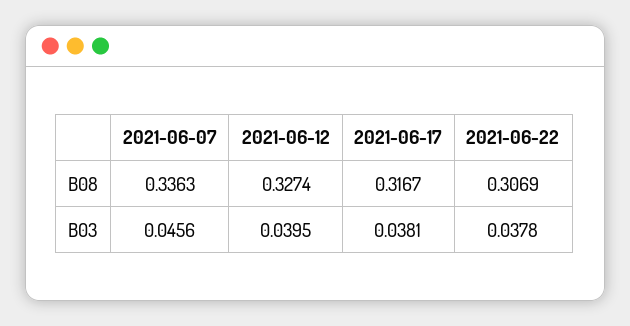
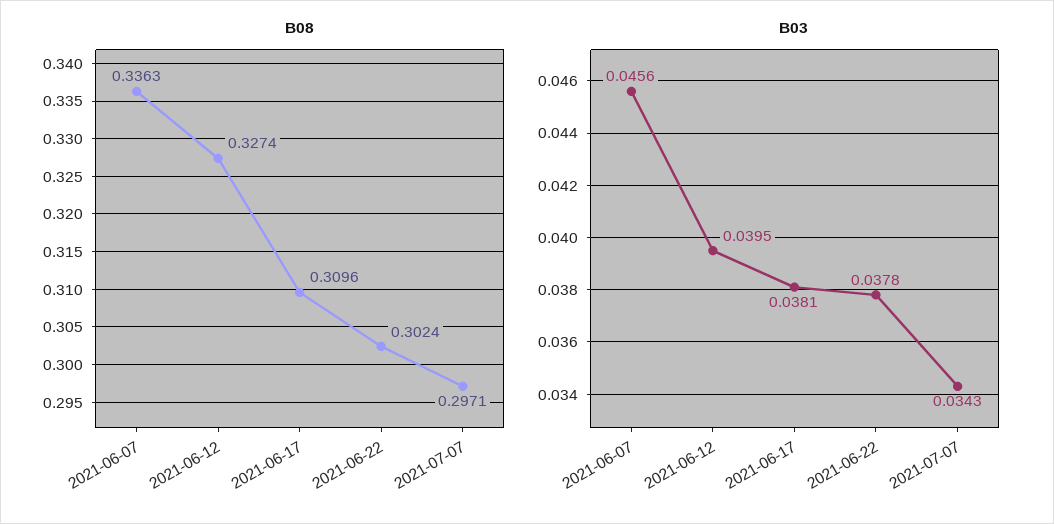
B08, 2021-06-17: 0.3167 -> 0.3096
B08, 2021-06-22: 0.3069 -> 0.3024
B08, 2021-07-07: none -> 0.2971
B03, 2021-07-07: none -> 0.0343

